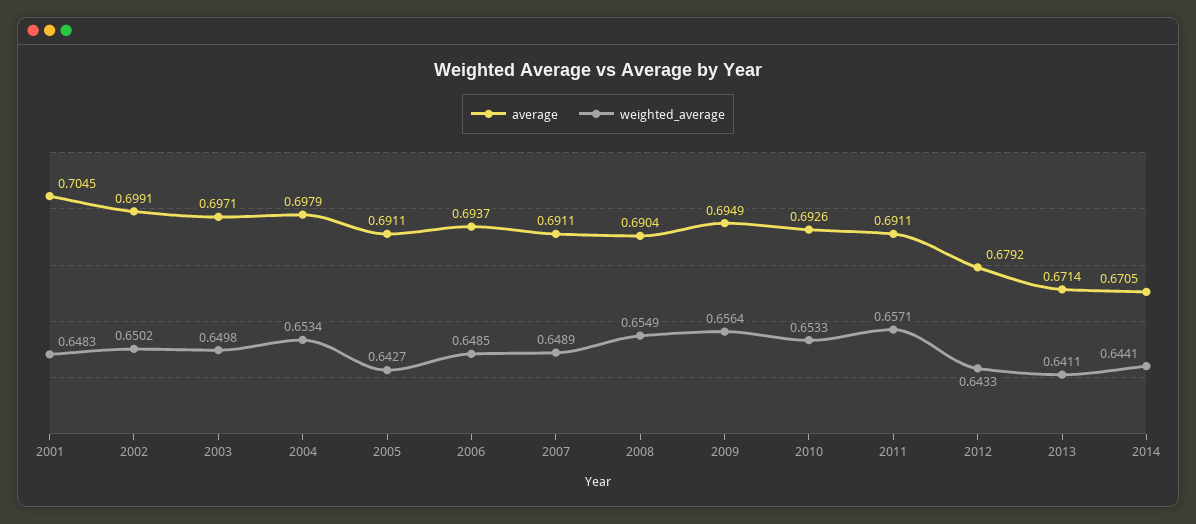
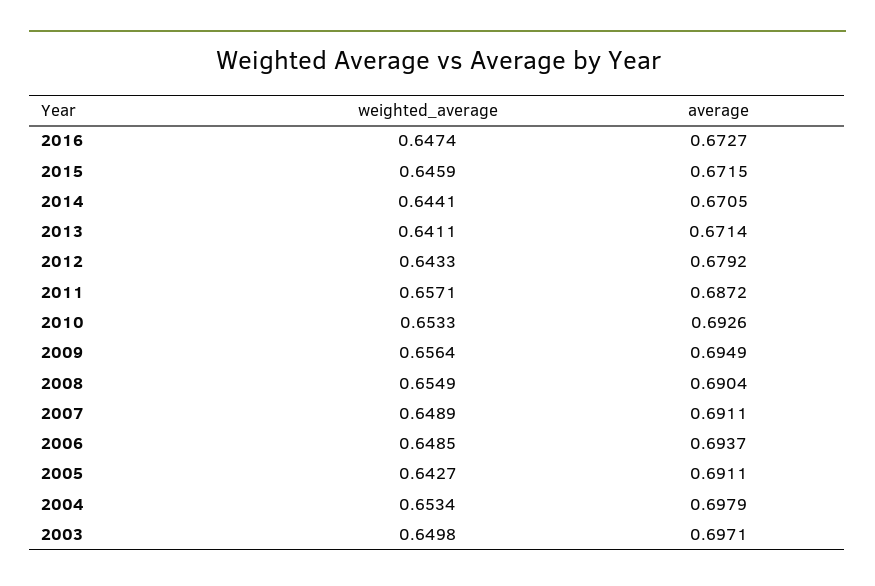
average, 2001: 0.7045 -> none
weighted_average, 2001: 0.6483 -> none
average, 2002: 0.6991 -> none
weighted_average, 2002: 0.6502 -> none
average, 2011: 0.6911 -> 0.6872
weighted_average, 2016: none -> 0.6474
average, 2016: none -> 0.6727
weighted_average, 2015: none -> 0.6459
average, 2015: none -> 0.6715

